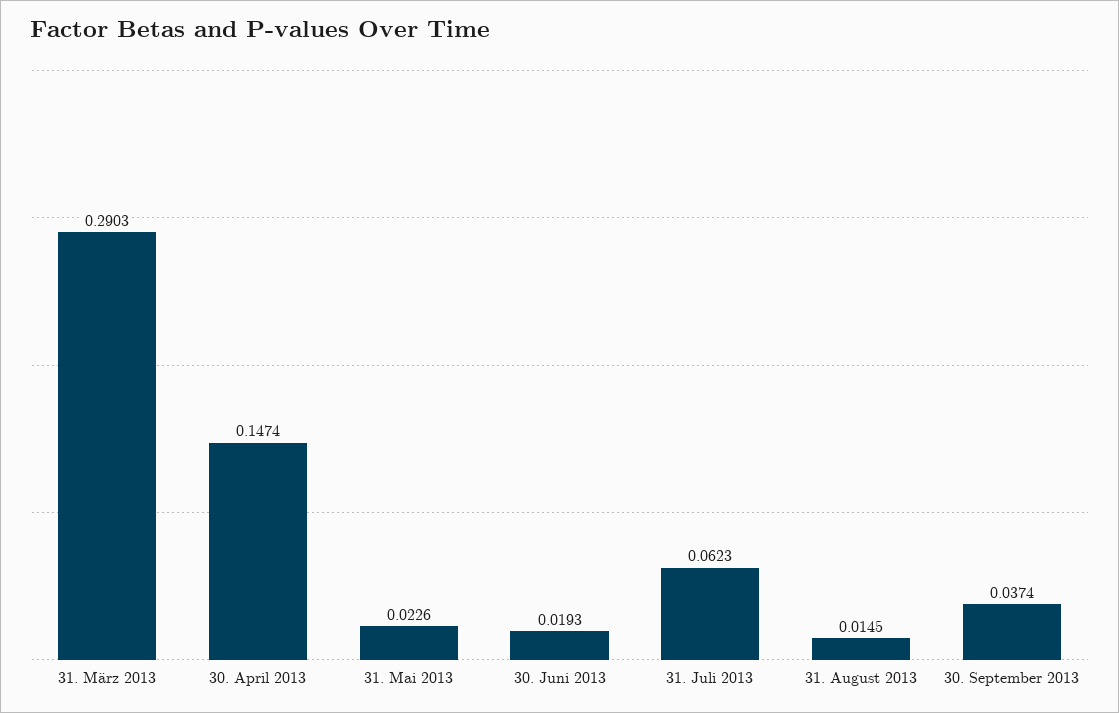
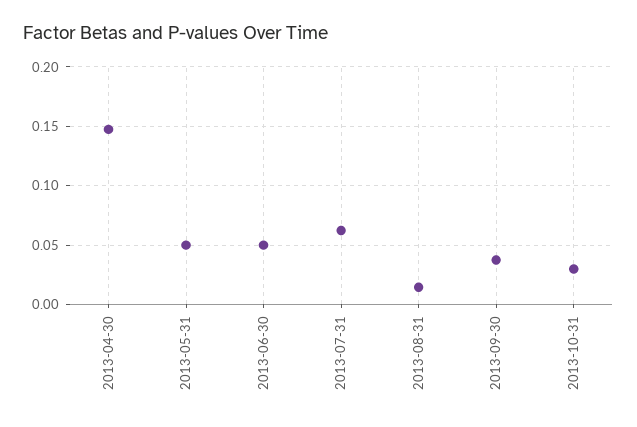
31. März 2013: 0.2903 -> none
31. Mai 2013: 0.0226 -> 0.05
30. Juni 2013: 0.0193 -> 0.05
2013-10-31: none -> 0.03

